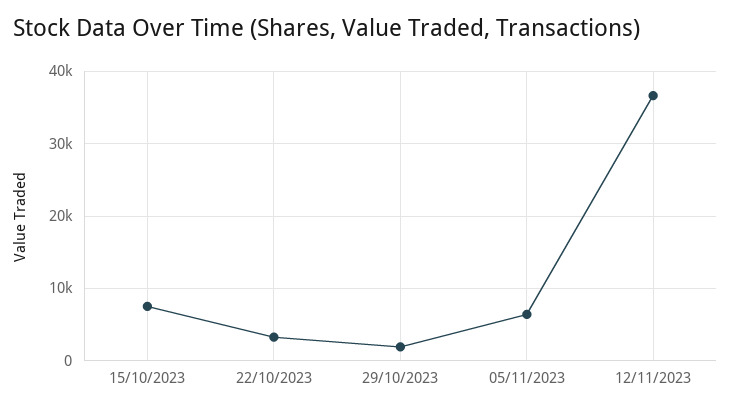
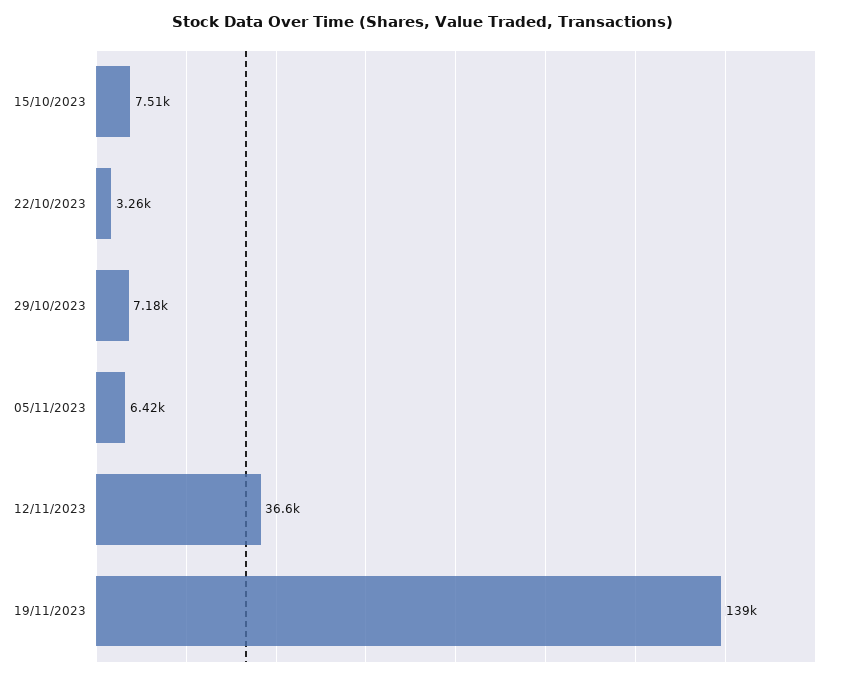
29/10/2023: 2000 -> 7180
19/11/2023: none -> 139000

